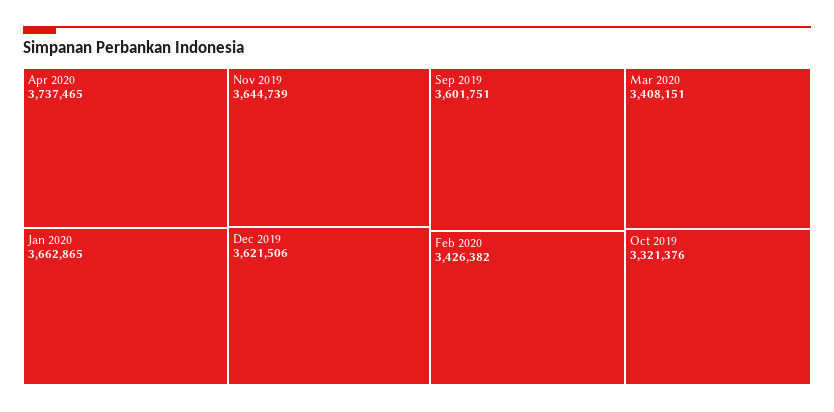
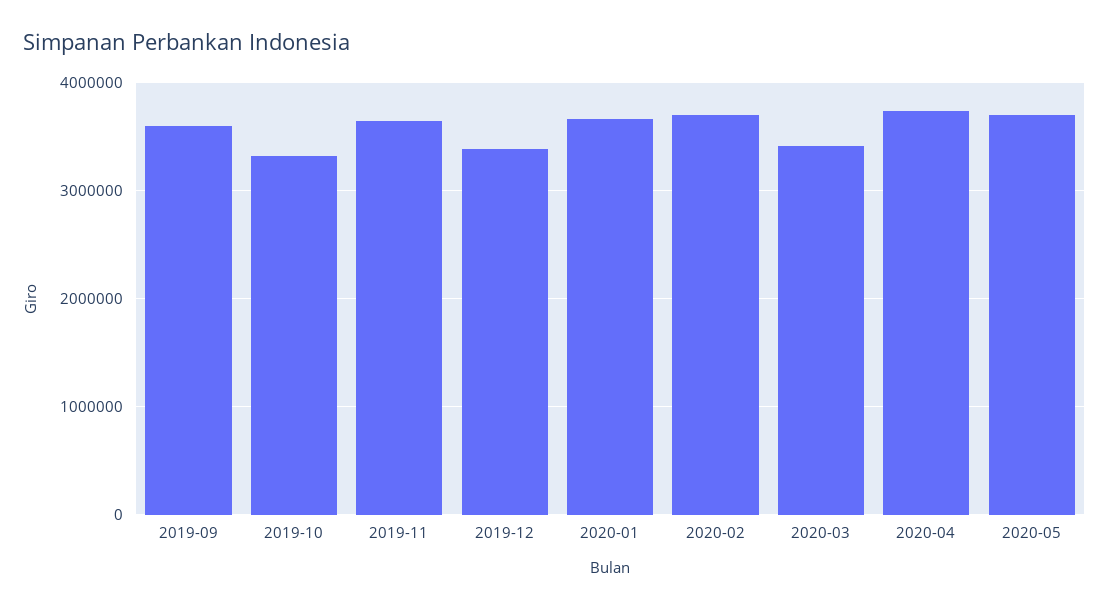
Dec 2019: 3621506 -> 3400000
Feb 2020: 3426382 -> 3700000
2020-05: none -> 3700000

